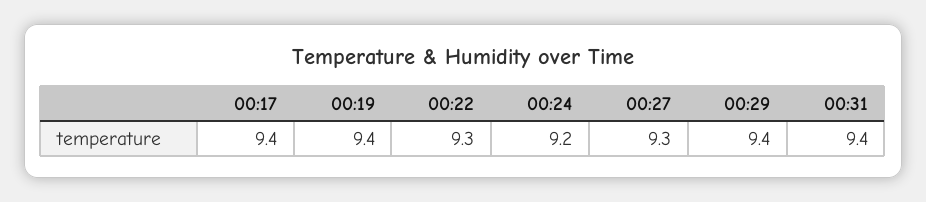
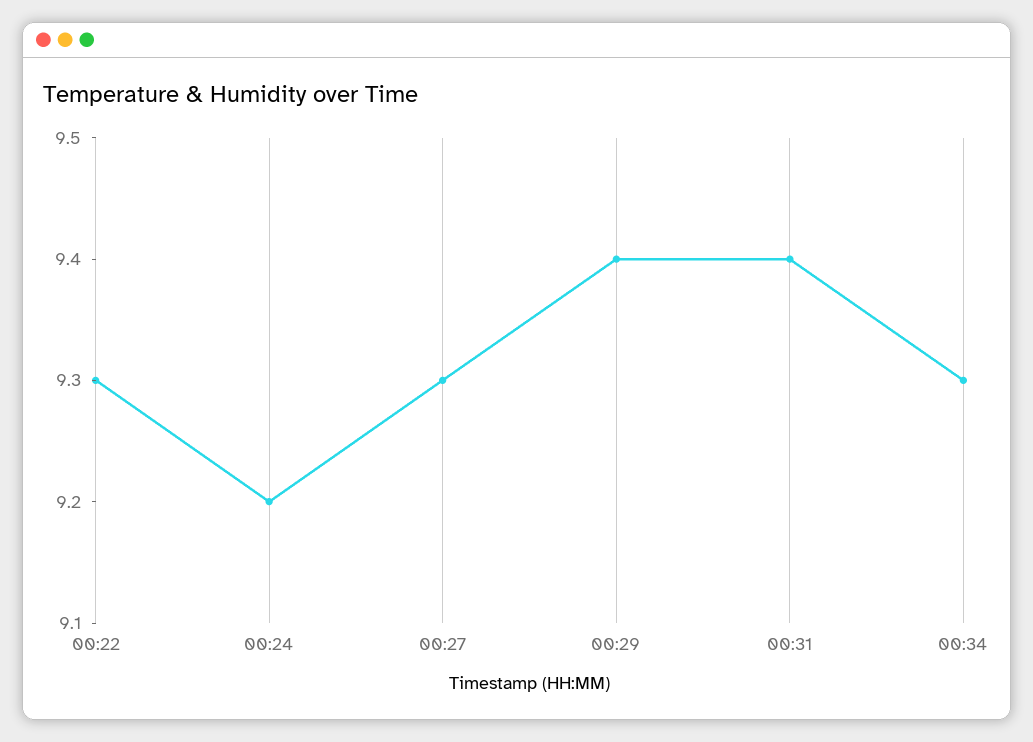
00:17: 9.4 -> none
00:19: 9.4 -> none
00:34: none -> 9.3

